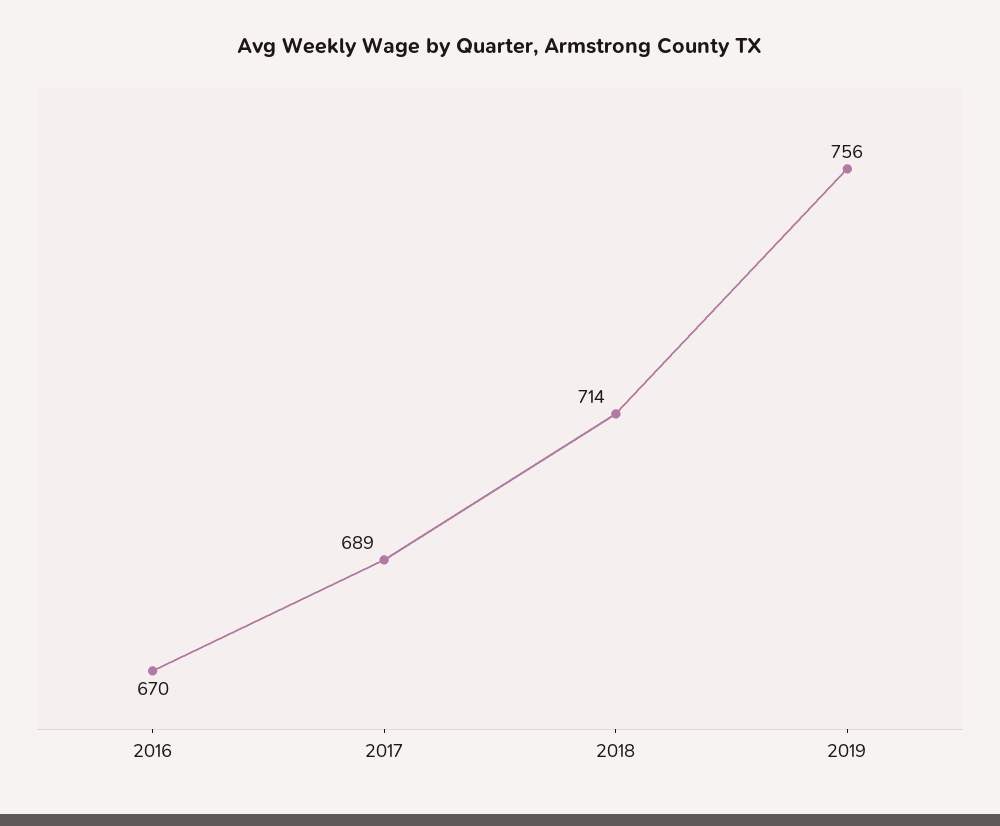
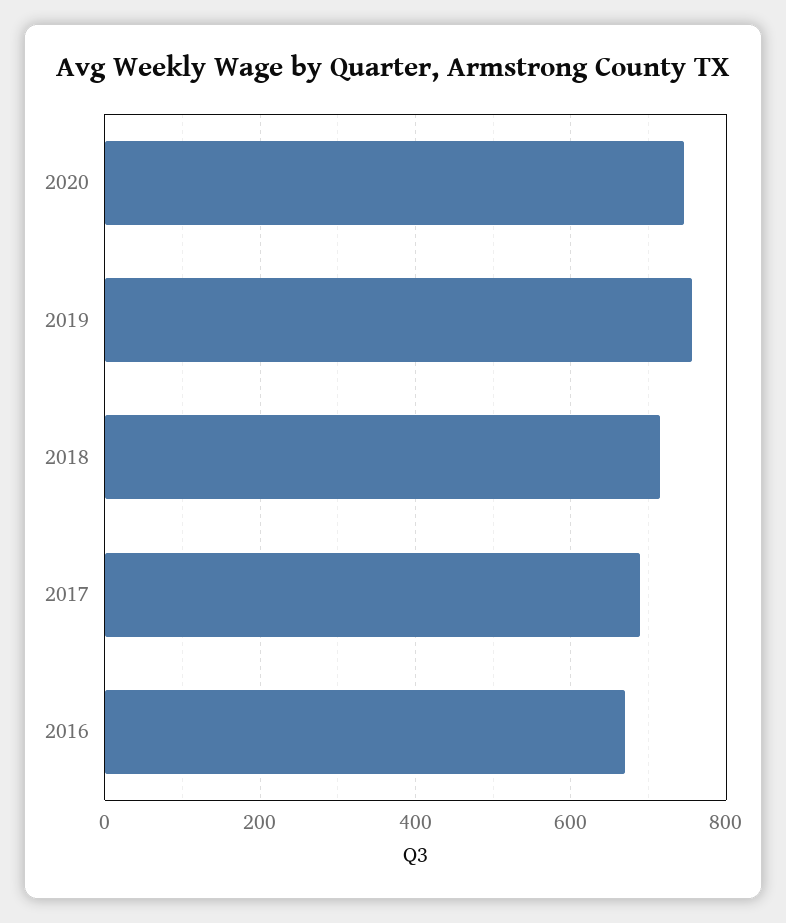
2020: none -> 740

